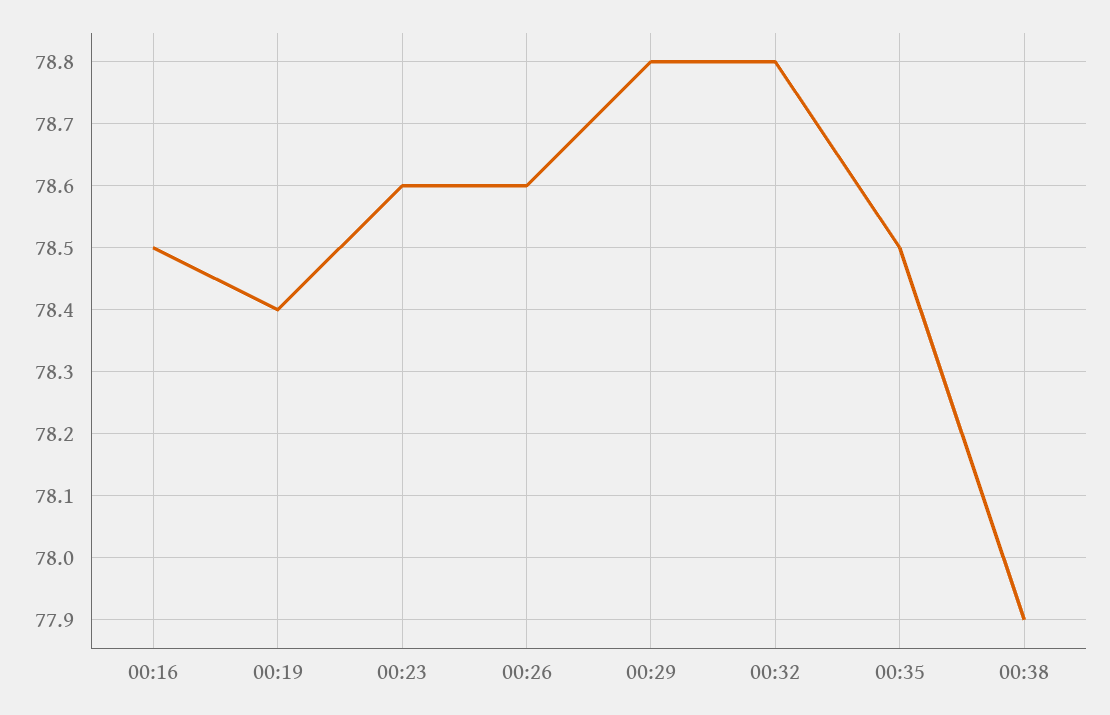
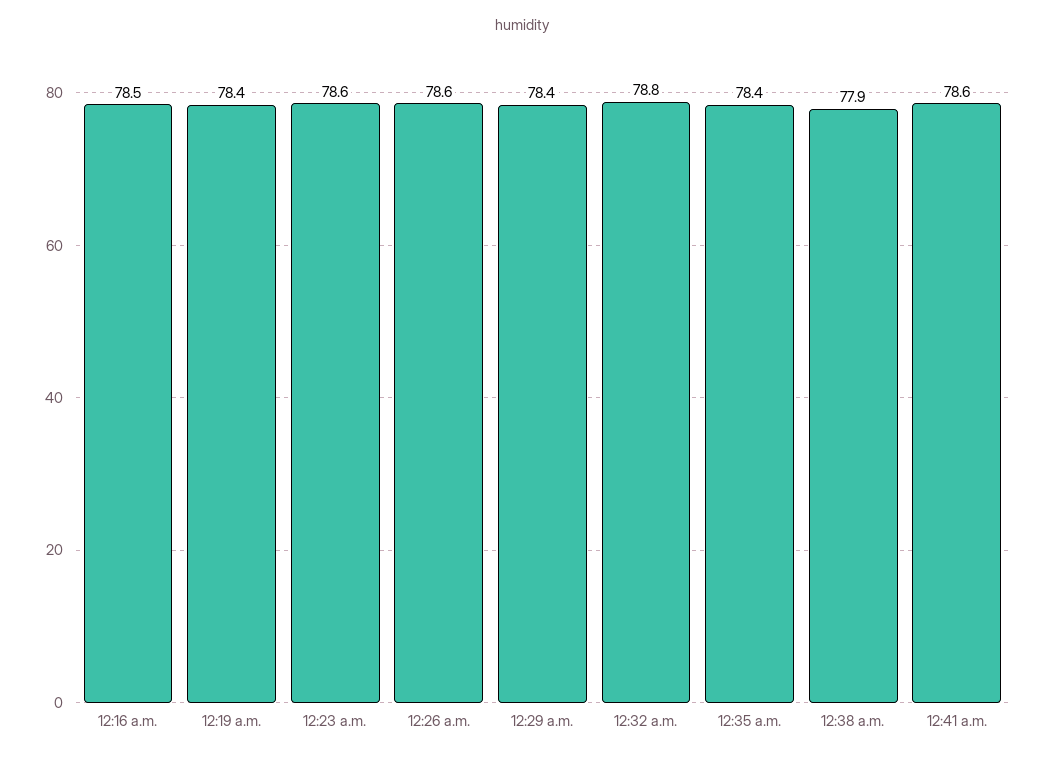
00:29: 78.8 -> 78.4
00:35: 78.5 -> 78.4
12:41 a.m.: none -> 78.6

